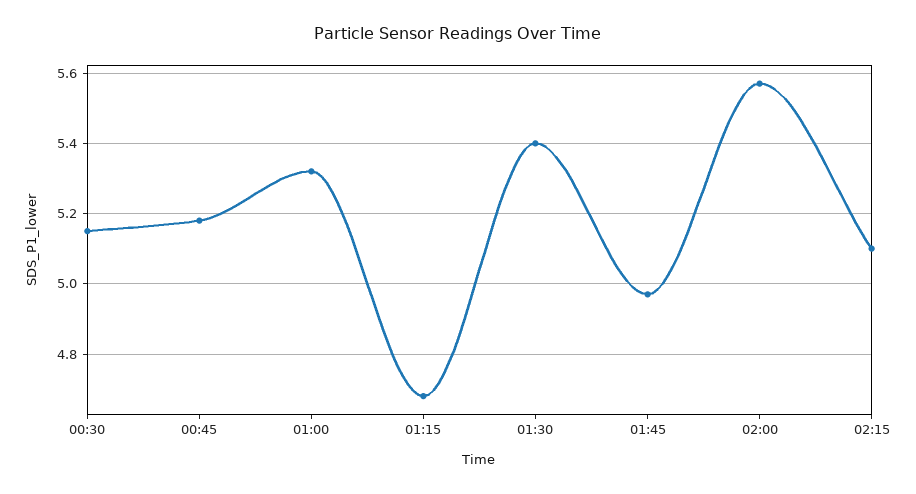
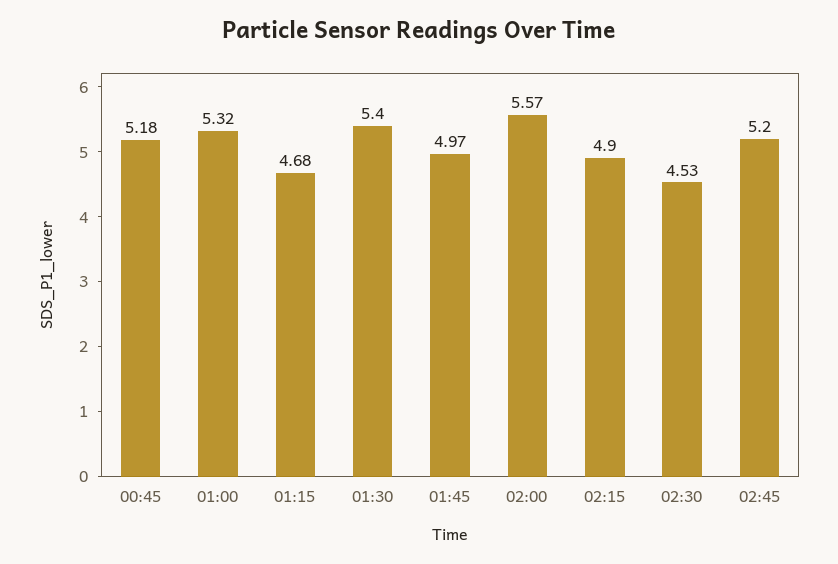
00:30: 5.15 -> none
02:15: 5.1 -> 4.9
02:30: none -> 4.53
02:45: none -> 5.2

